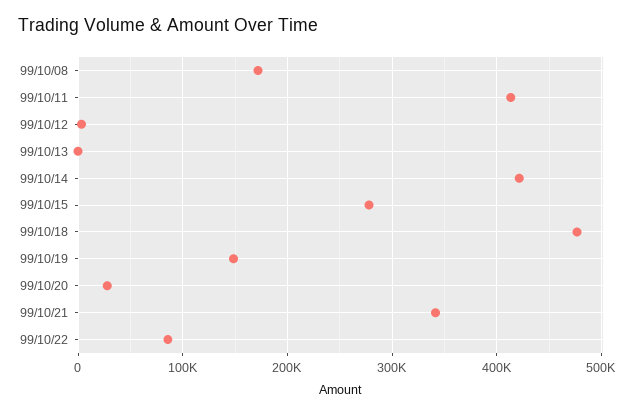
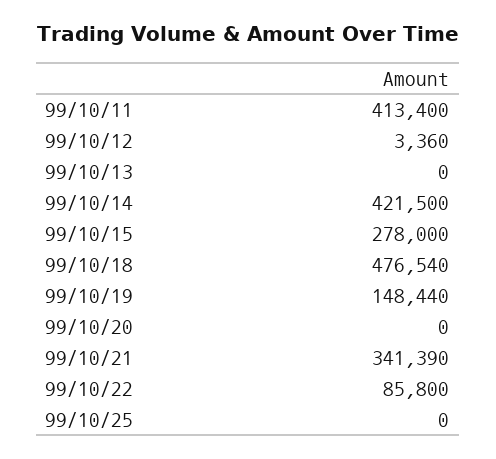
99/10/08: 170000 -> none
99/10/20: 30000 -> 0
99/10/25: none -> 0

